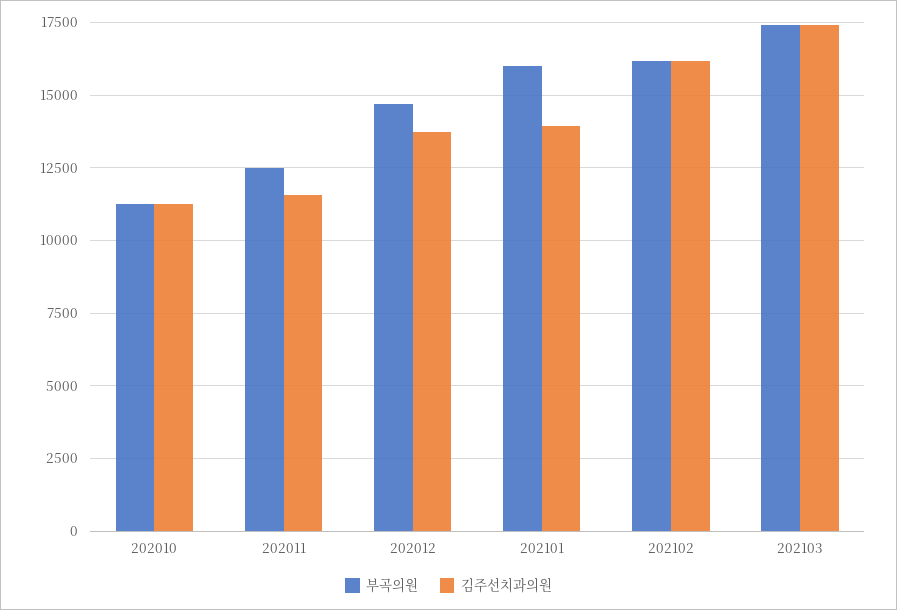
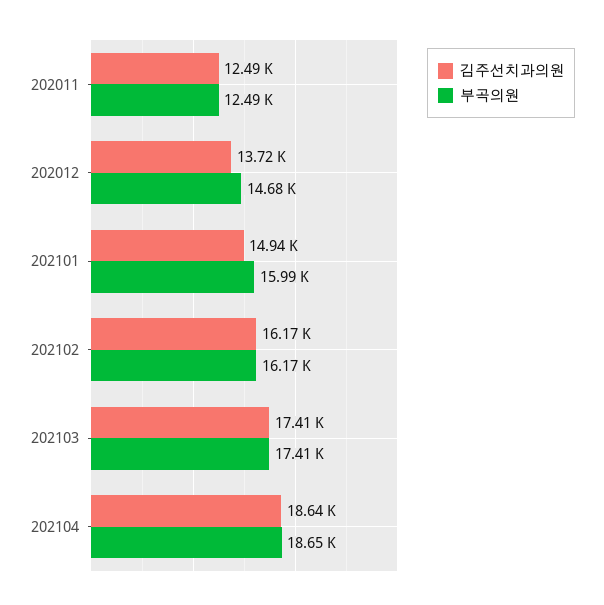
부곡의원, 202010: 11250 -> none
김주선치과의원, 202010: 11250 -> none
김주선치과의원, 202011: 11500 -> 12490
김주선치과의원, 202101: 14000 -> 14940
김주선치과의원, 202104: none -> 18640
부곡의원, 202104: none -> 18650

